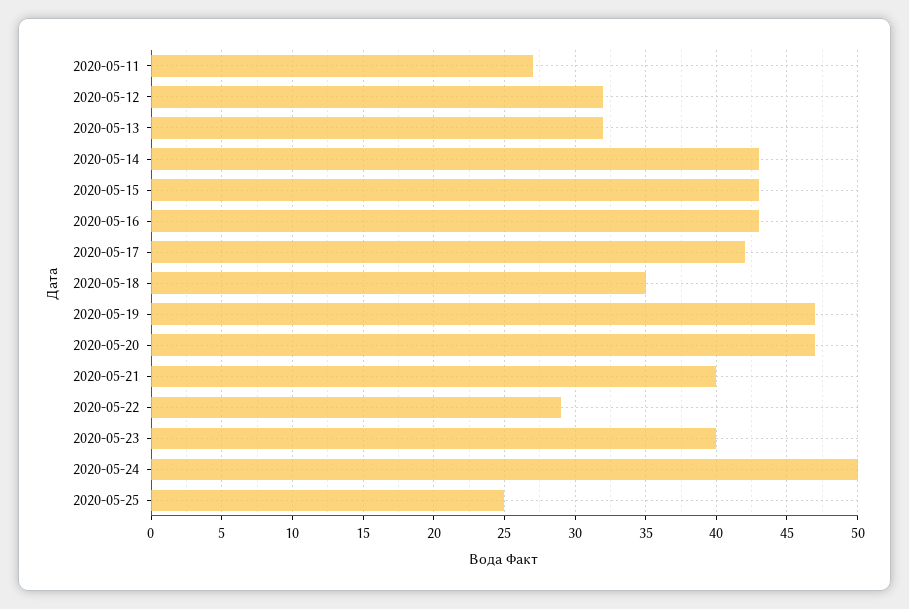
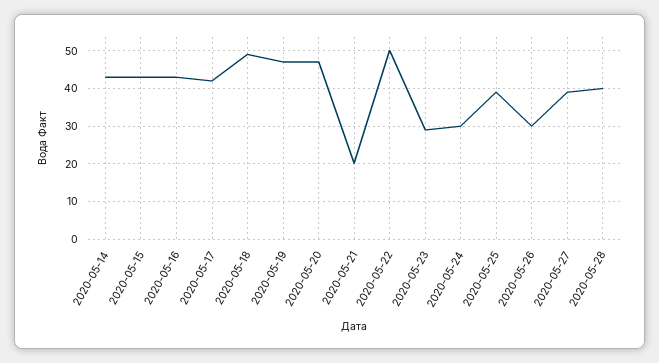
2020-05-11: 27 -> none
2020-05-12: 32 -> none
2020-05-13: 32 -> none
2020-05-18: 35 -> 50
2020-05-21: 40 -> 20
2020-05-22: 29 -> 50
2020-05-23: 40 -> 30
2020-05-24: 50 -> 30
2020-05-25: 25 -> 40
2020-05-26: none -> 30
2020-05-27: none -> 40
2020-05-28: none -> 40

